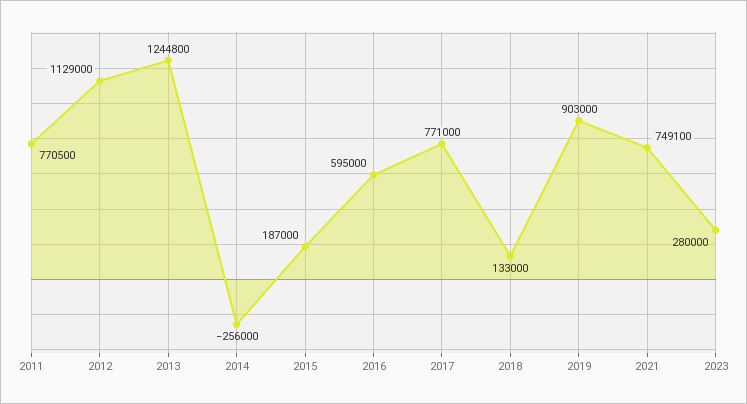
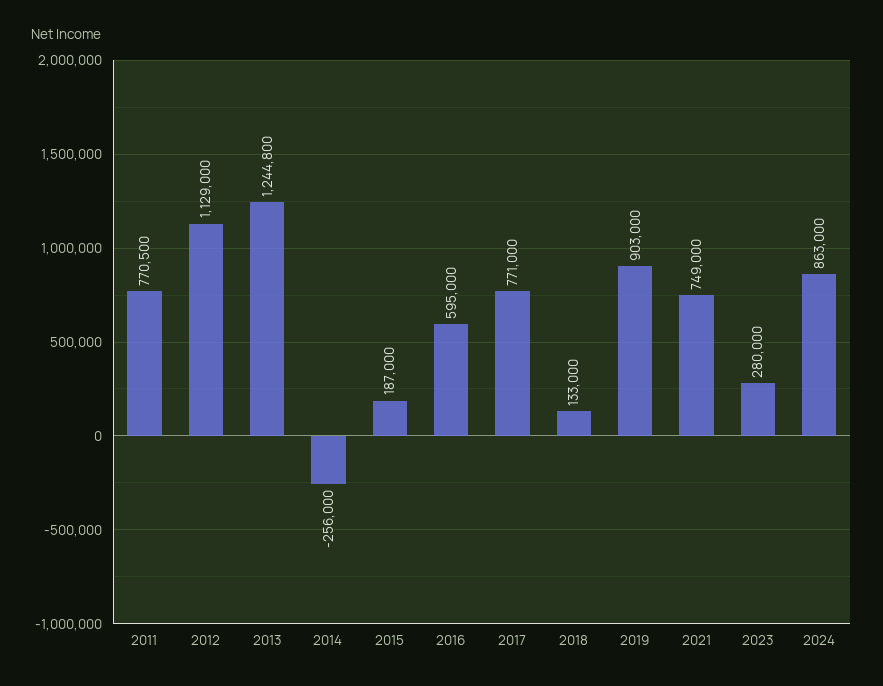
2021: 749100 -> 749000
2024: none -> 863000

